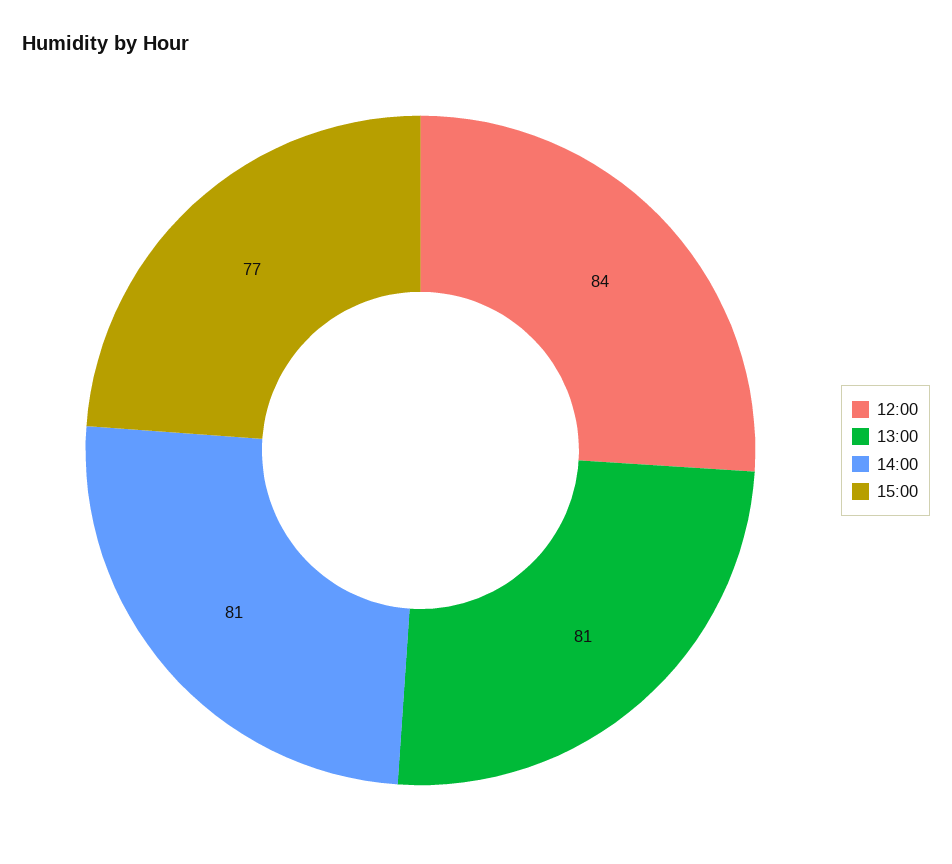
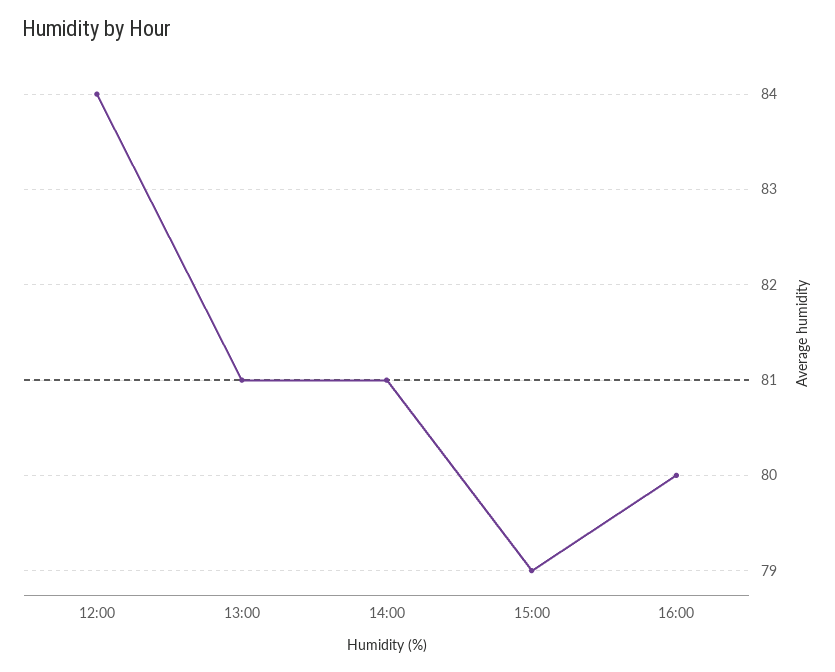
15:00: 77 -> 79
16:00: none -> 80

